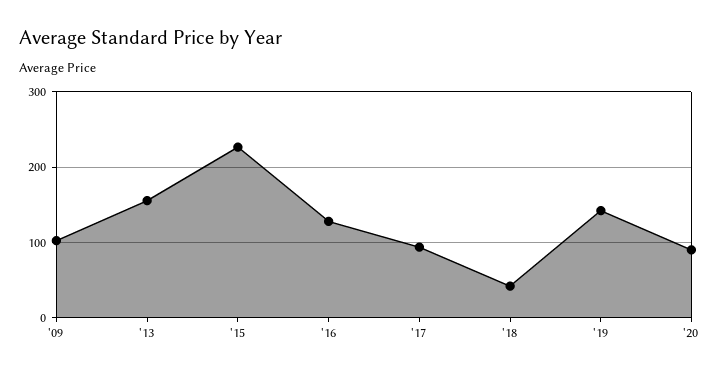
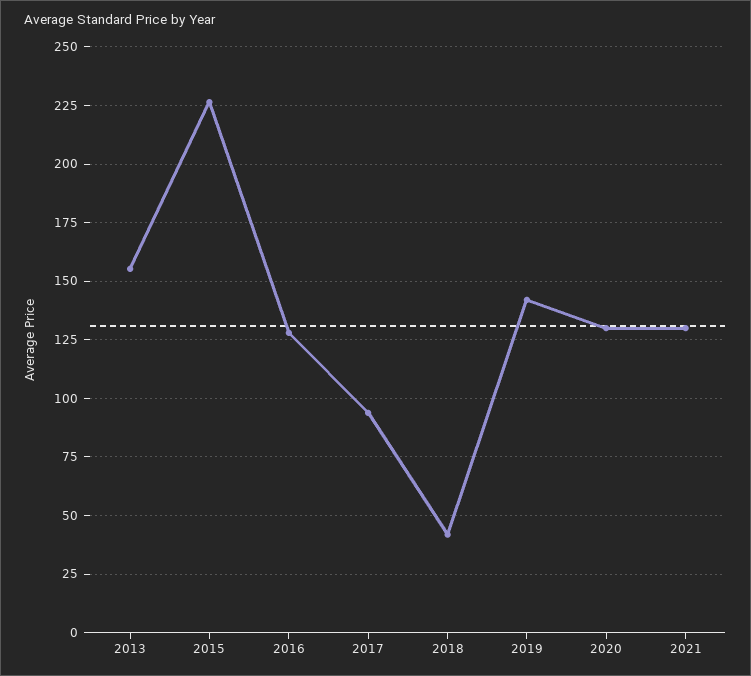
'09: 100 -> none
'20: 90 -> 130
2021: none -> 130

